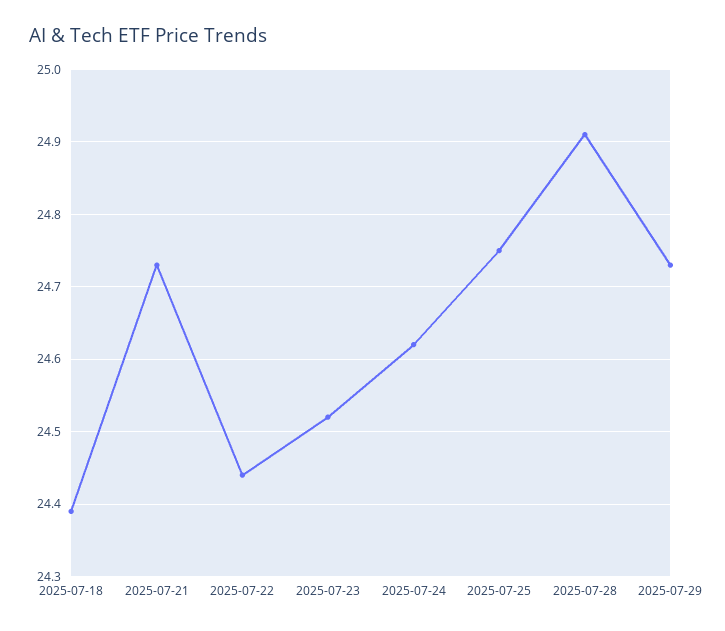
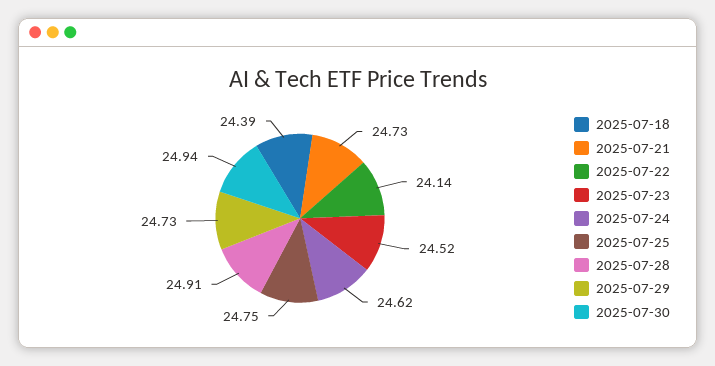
2025-07-22: 24.44 -> 24.14
2025-07-30: none -> 24.94

